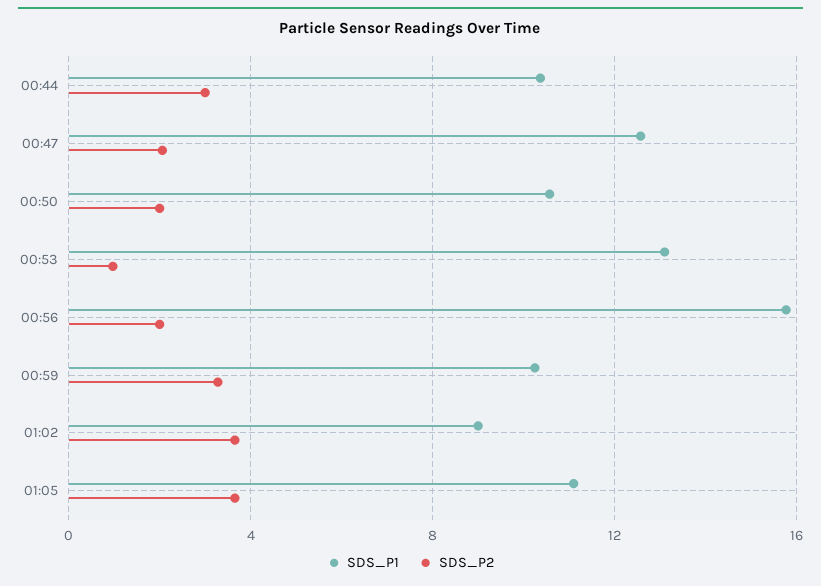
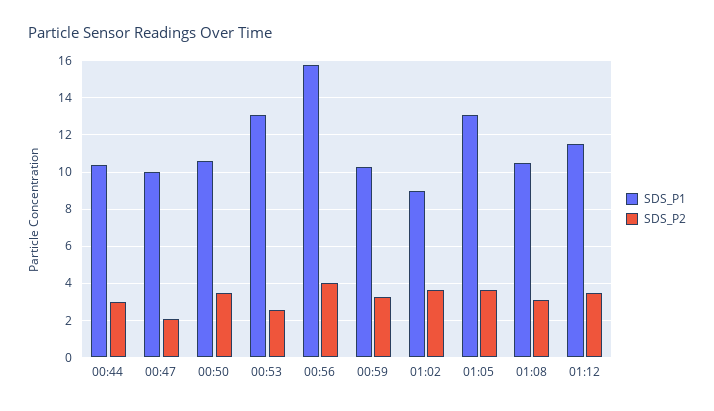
SDS_P1, 00:47: 12.5 -> 10
SDS_P2, 00:50: 2 -> 3.5
SDS_P2, 00:53: 1 -> 2.5
SDS_P2, 00:56: 2 -> 4
SDS_P1, 01:05: 11 -> 13
SDS_P1, 01:08: none -> 10.5
SDS_P2, 01:08: none -> 3
SDS_P1, 01:12: none -> 11.5
SDS_P2, 01:12: none -> 3.5

